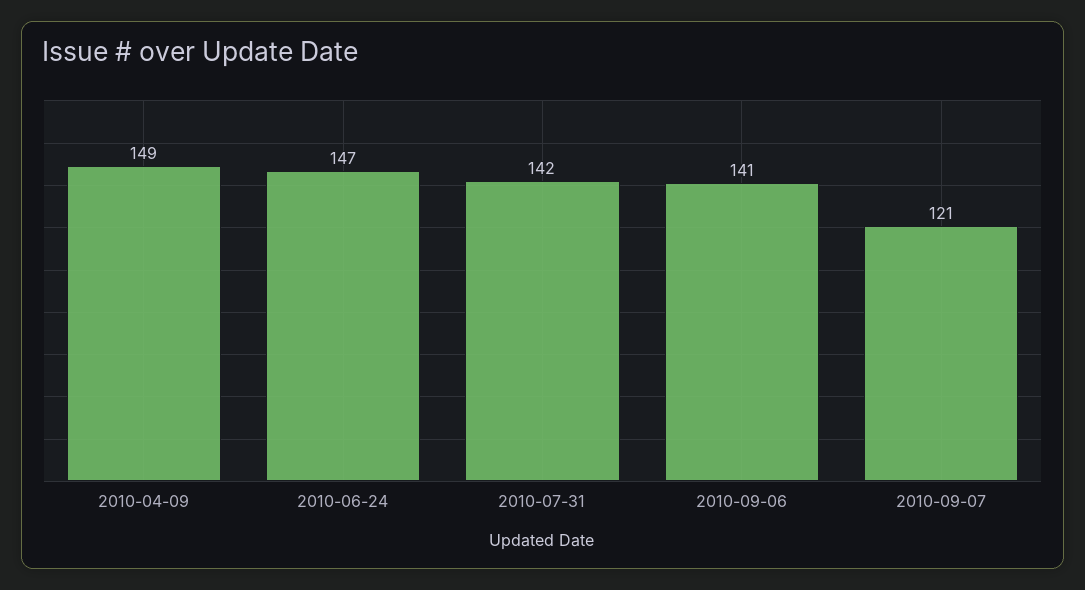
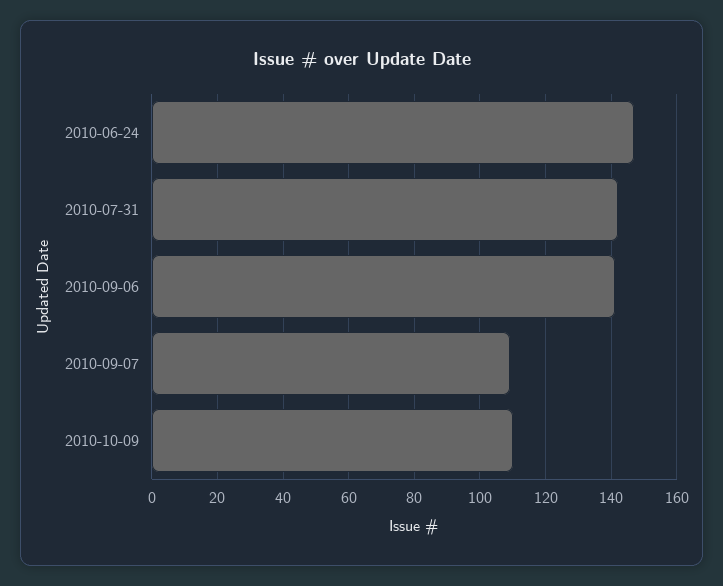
2010-04-09: 149 -> none
2010-09-07: 121 -> 110
2010-10-09: none -> 110

